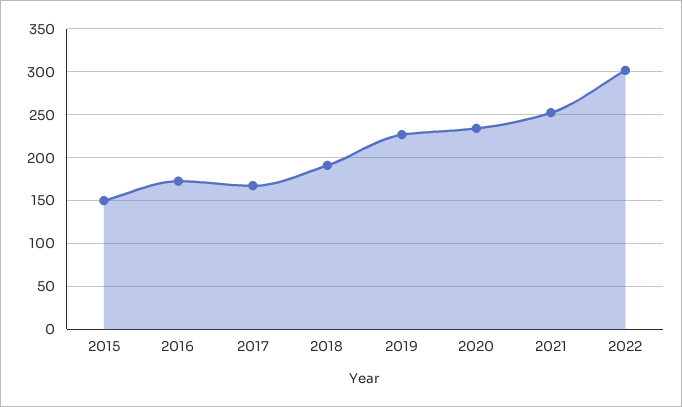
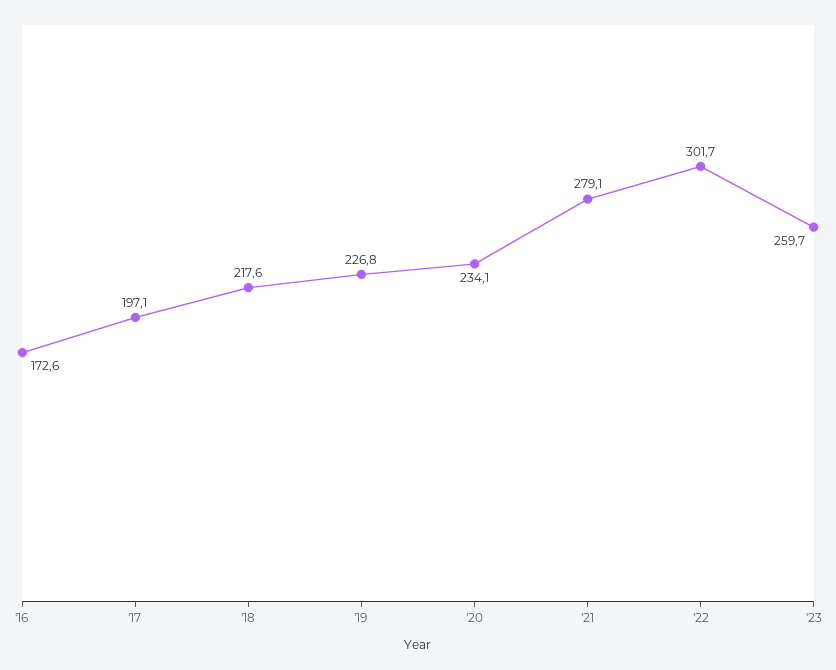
2015: 150 -> none
2017: 170 -> 197.1
2018: 190 -> 217.6
2021: 250 -> 279.1
'23: none -> 259.7

